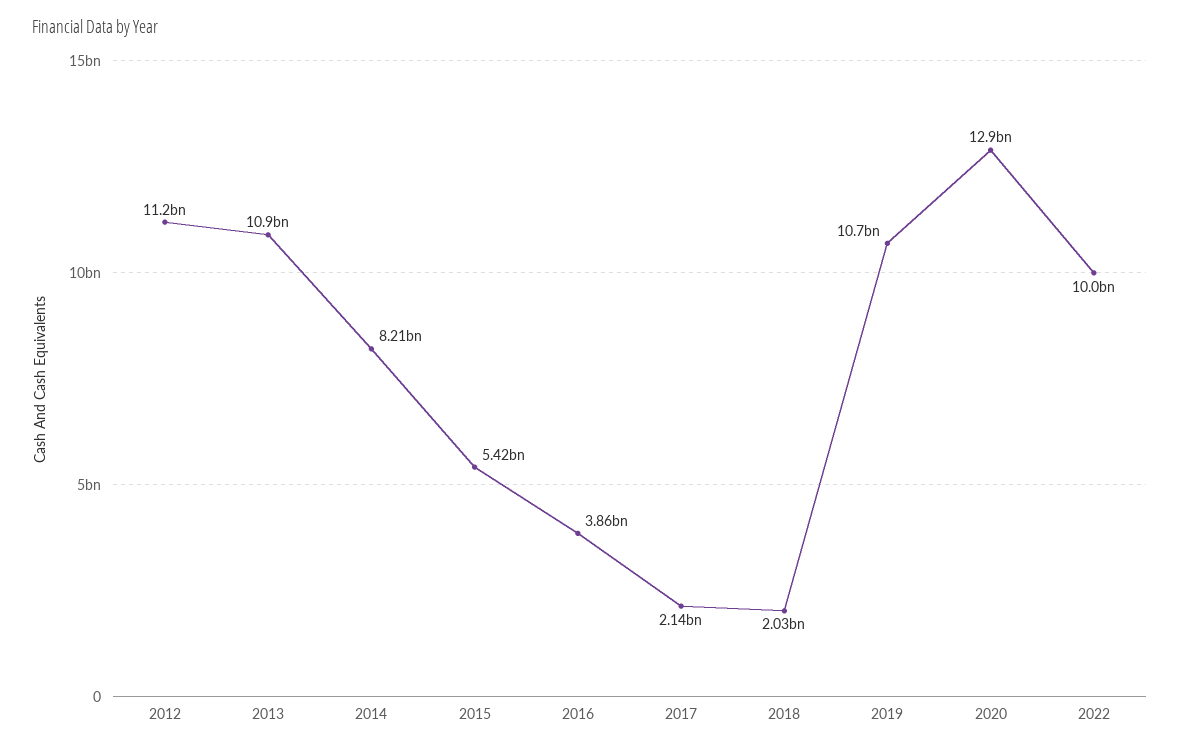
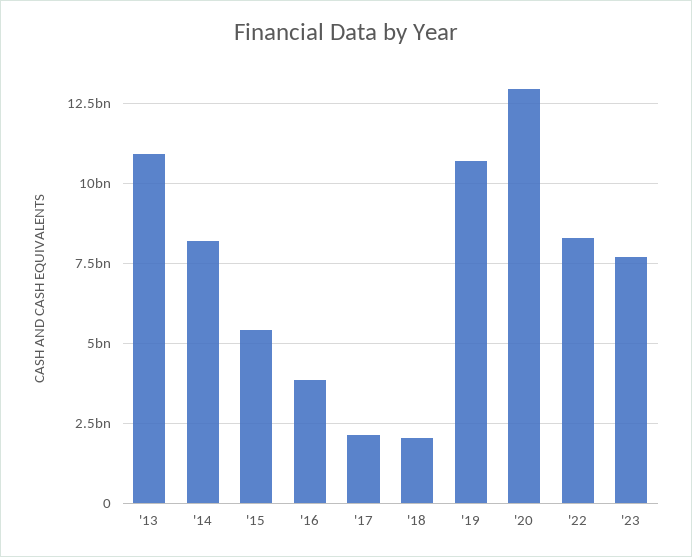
2012: 11200000000 -> none
2022: 10000000000 -> 8250000000
'23: none -> 7750000000

